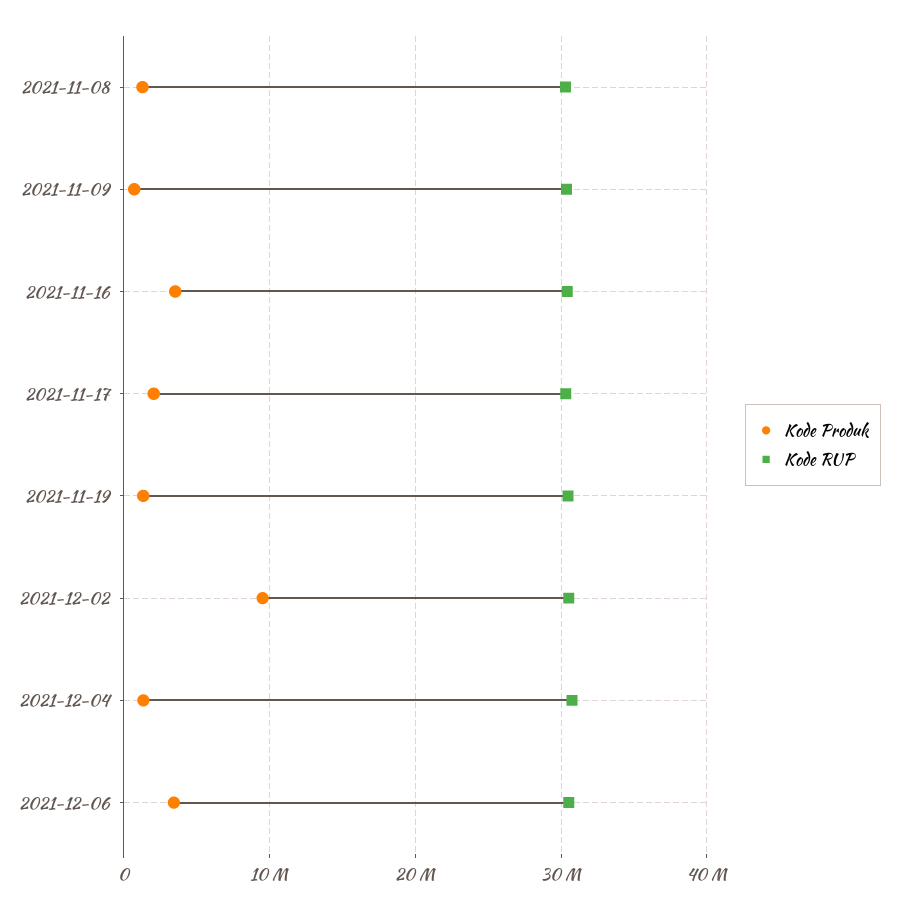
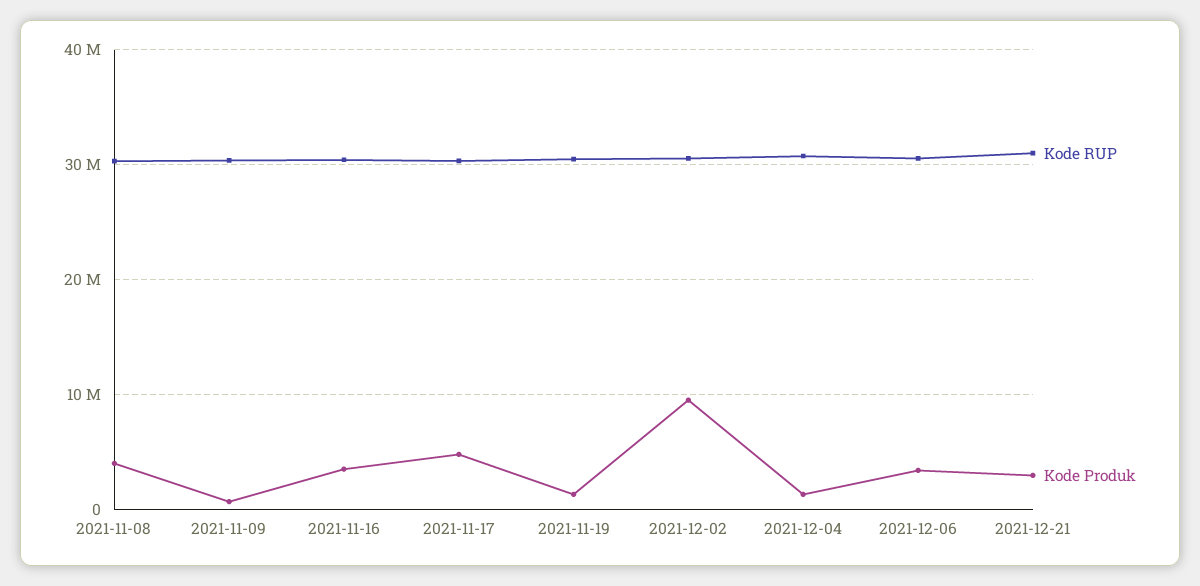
Kode Produk, 2021-11-08: 1000000 -> 4000000
Kode Produk, 2021-11-17: 2000000 -> 5000000
Kode RUP, 2021-12-21: none -> 31000000
Kode Produk, 2021-12-21: none -> 3000000

